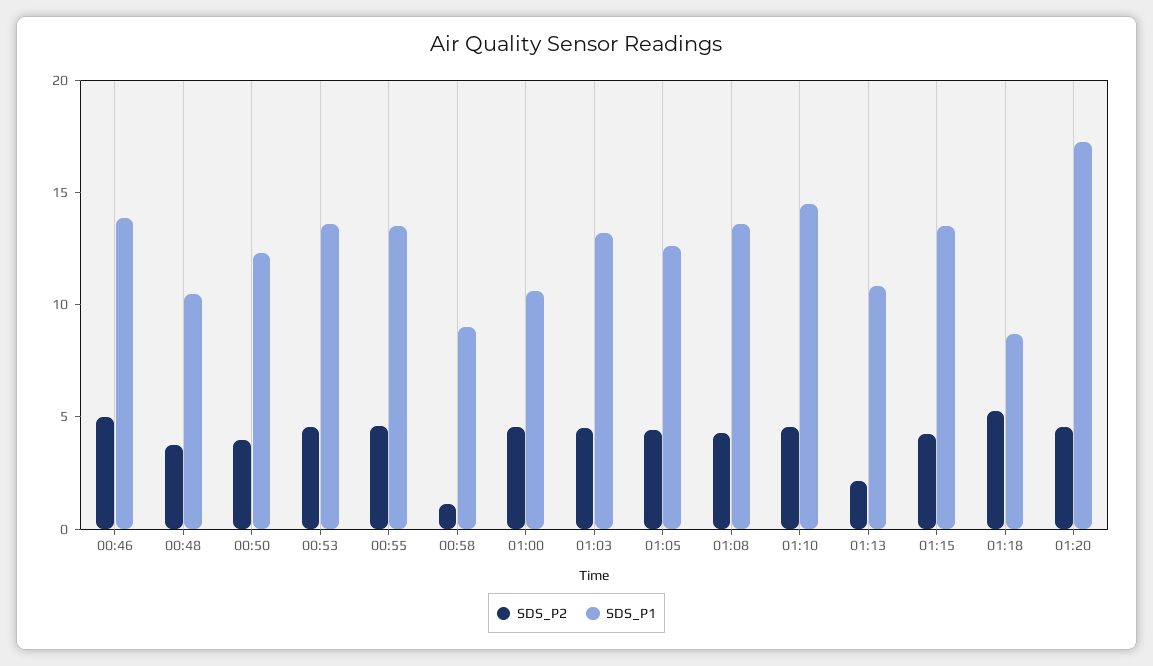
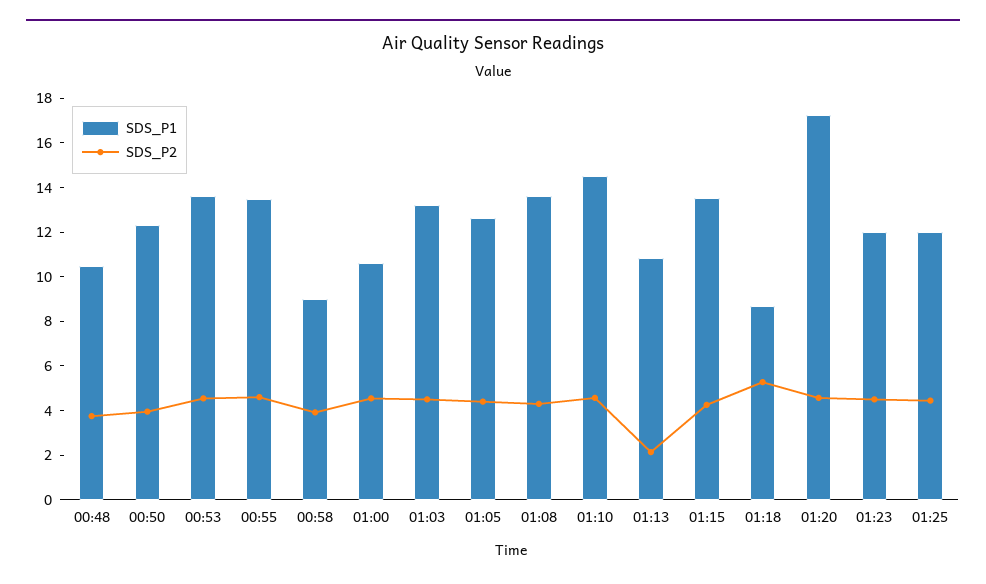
SDS_P2, 00:46: 5 -> none
SDS_P1, 00:46: 14 -> none
SDS_P2, 00:58: 1 -> 4
SDS_P1, 01:23: none -> 12
SDS_P2, 01:23: none -> 4.5
SDS_P1, 01:25: none -> 12
SDS_P2, 01:25: none -> 4.5

